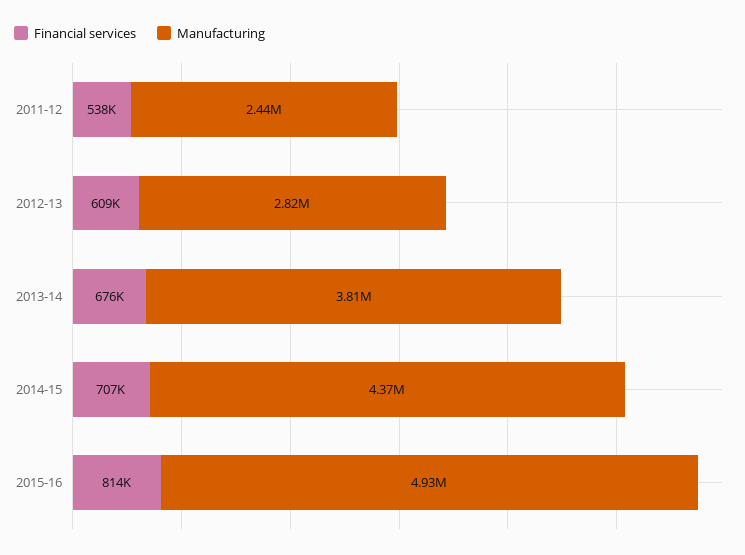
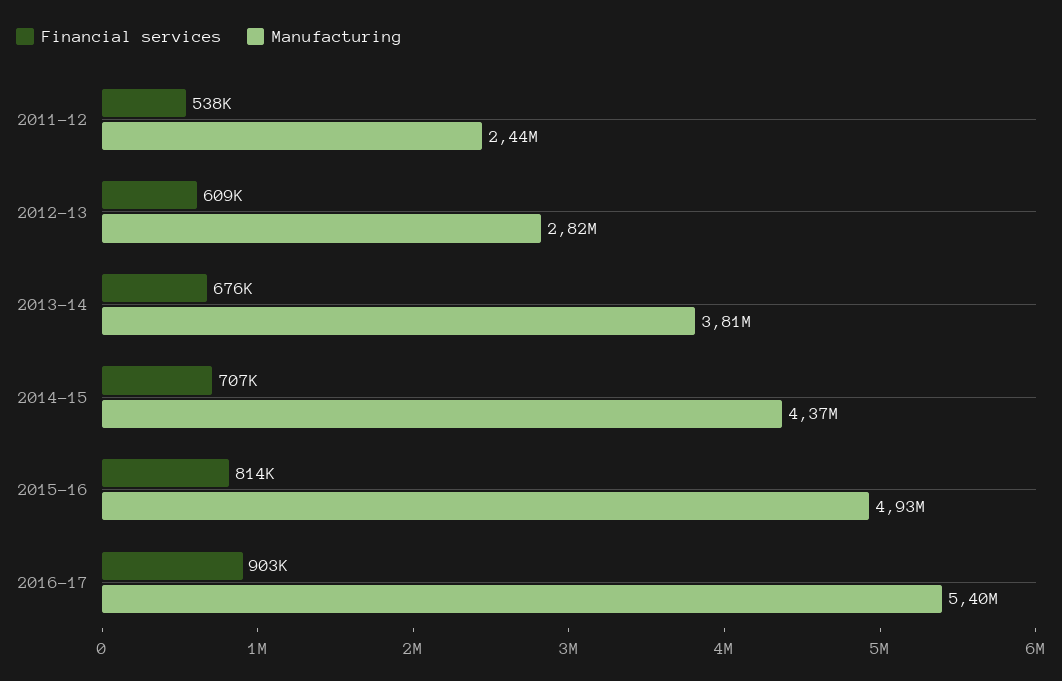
Financial services, 2016-17: none -> 903000
Manufacturing, 2016-17: none -> 5400000

